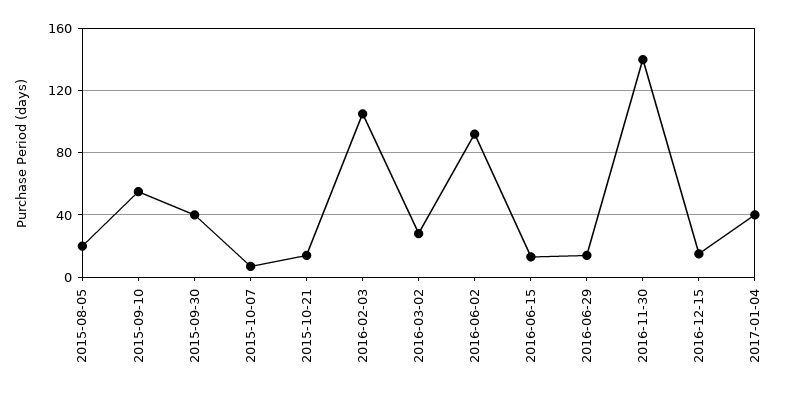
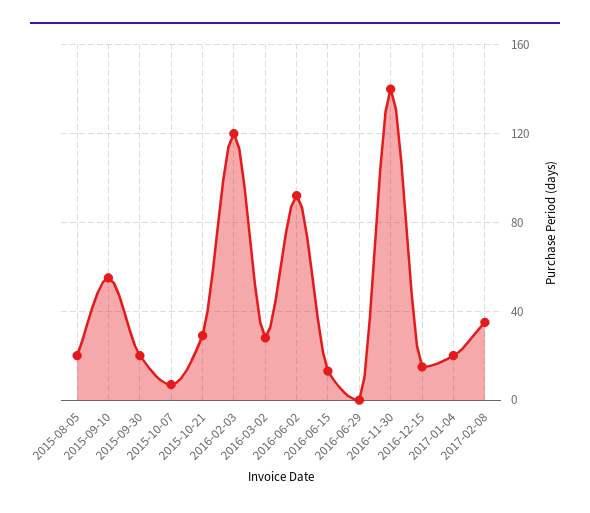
2015-09-30: 40 -> 20
2015-10-21: 15 -> 30
2016-02-03: 105 -> 120
2016-06-29: 15 -> 0
2017-01-04: 40 -> 20
2017-02-08: none -> 35

